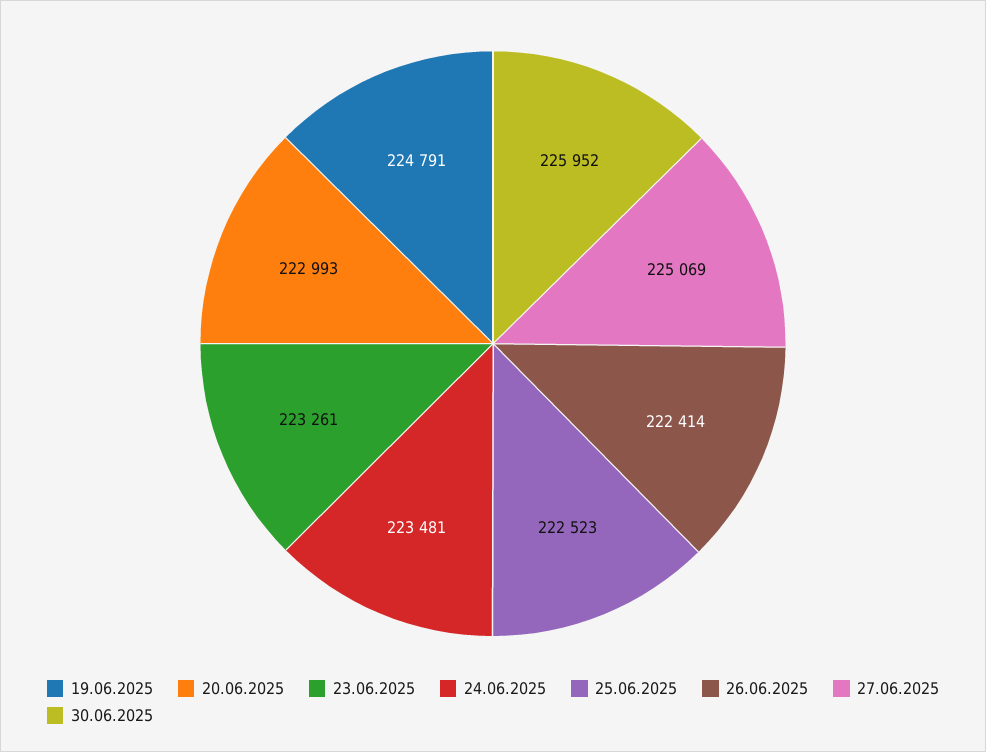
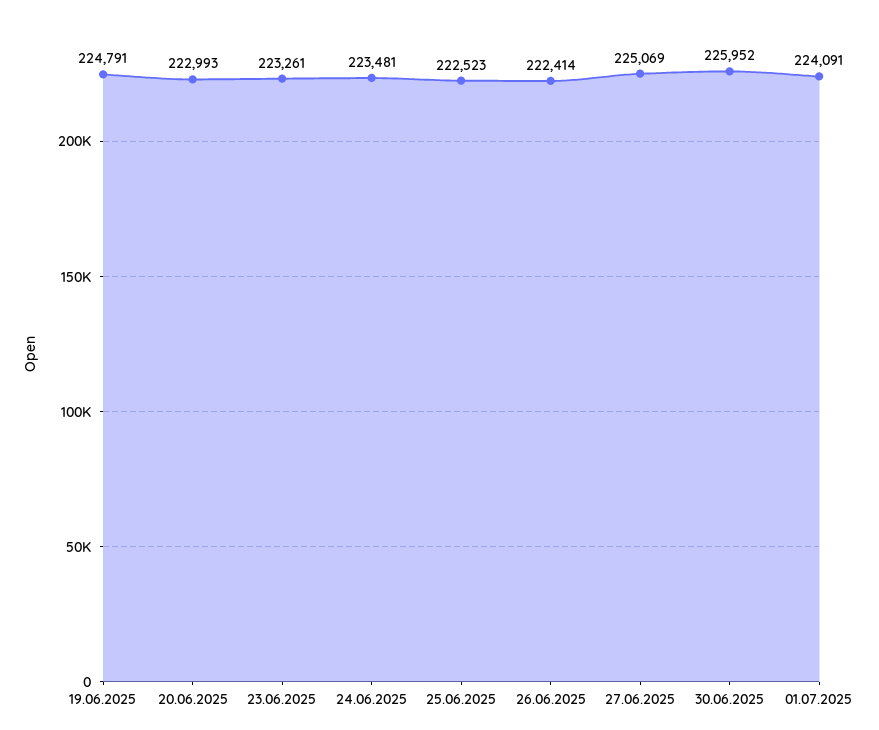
01.07.2025: none -> 224091

